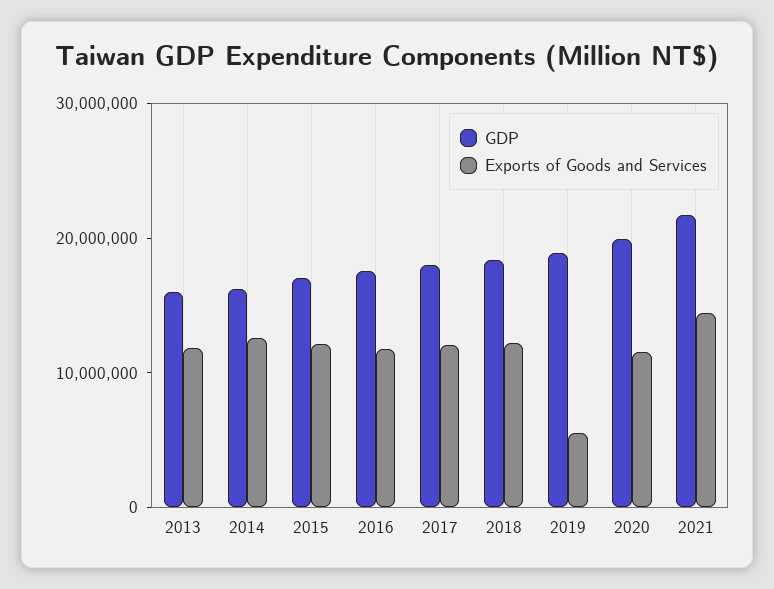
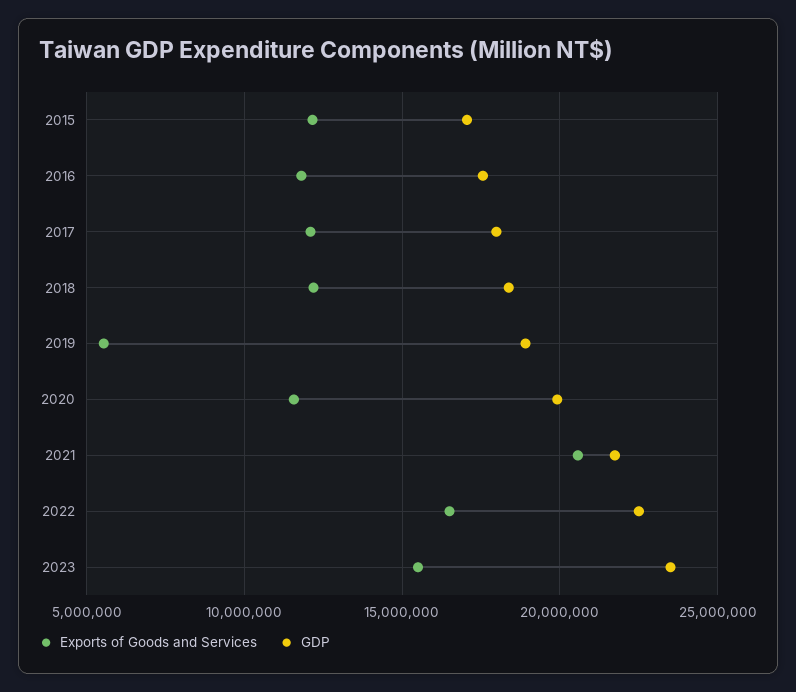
GDP, 2013: 16000000 -> none
Exports of Goods and Services, 2013: 12000000 -> none
GDP, 2014: 16000000 -> none
Exports of Goods and Services, 2014: 12000000 -> none
Exports of Goods and Services, 2021: 14000000 -> 20500000
Exports of Goods and Services, 2022: none -> 16500000
GDP, 2022: none -> 22500000
Exports of Goods and Services, 2023: none -> 15500000
GDP, 2023: none -> 23500000

